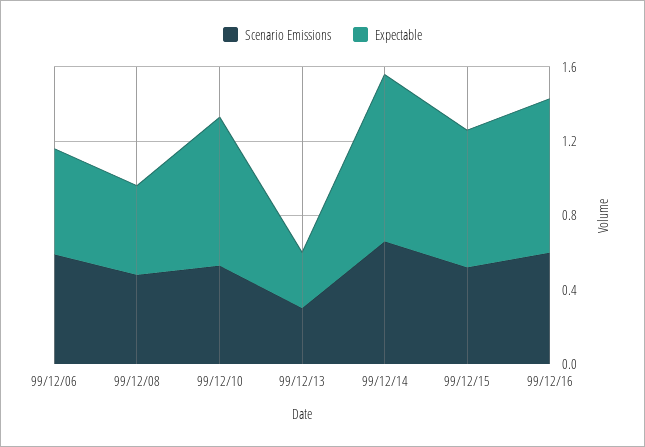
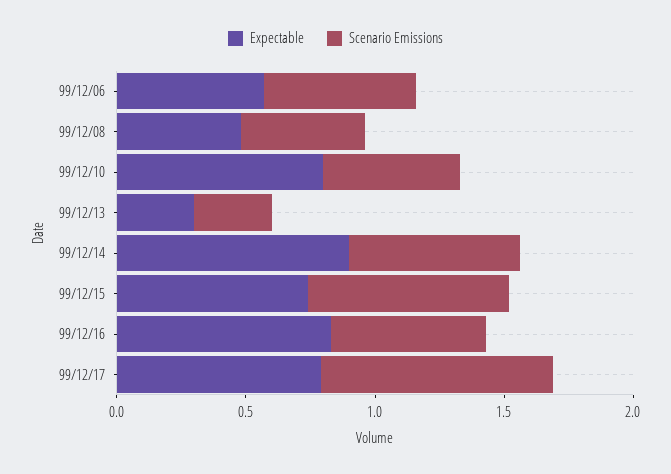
Scenario Emissions, 99/12/15: 0.5 -> 0.8
Expectable, 99/12/17: none -> 0.8
Scenario Emissions, 99/12/17: none -> 0.9

